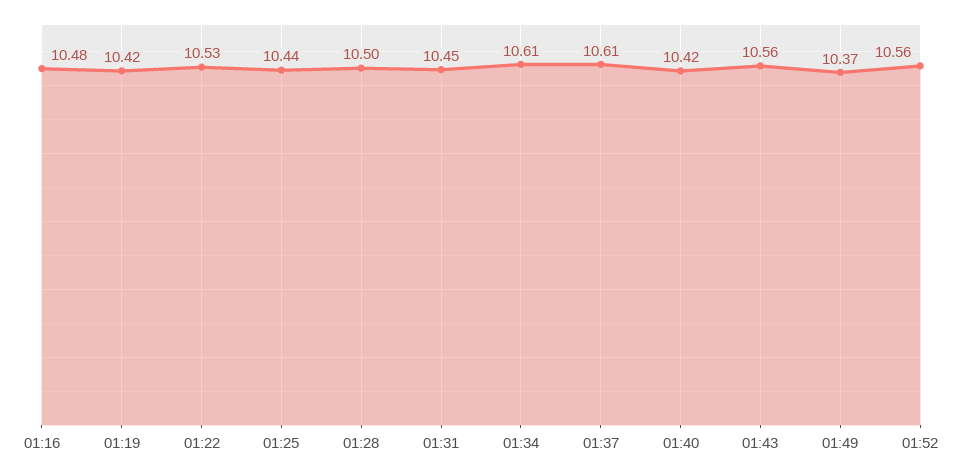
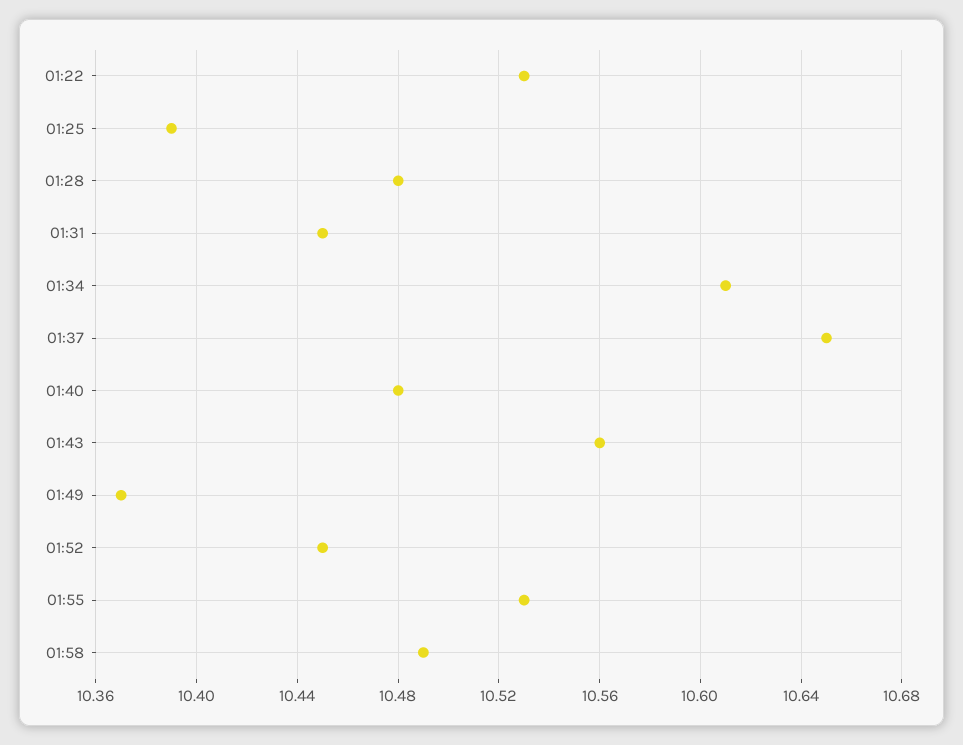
01:16: 10.48 -> none
01:19: 10.42 -> none
01:25: 10.44 -> 10.39
01:28: 10.5 -> 10.48
01:37: 10.61 -> 10.65
01:40: 10.42 -> 10.48
01:52: 10.56 -> 10.45
01:55: none -> 10.53
01:58: none -> 10.49

